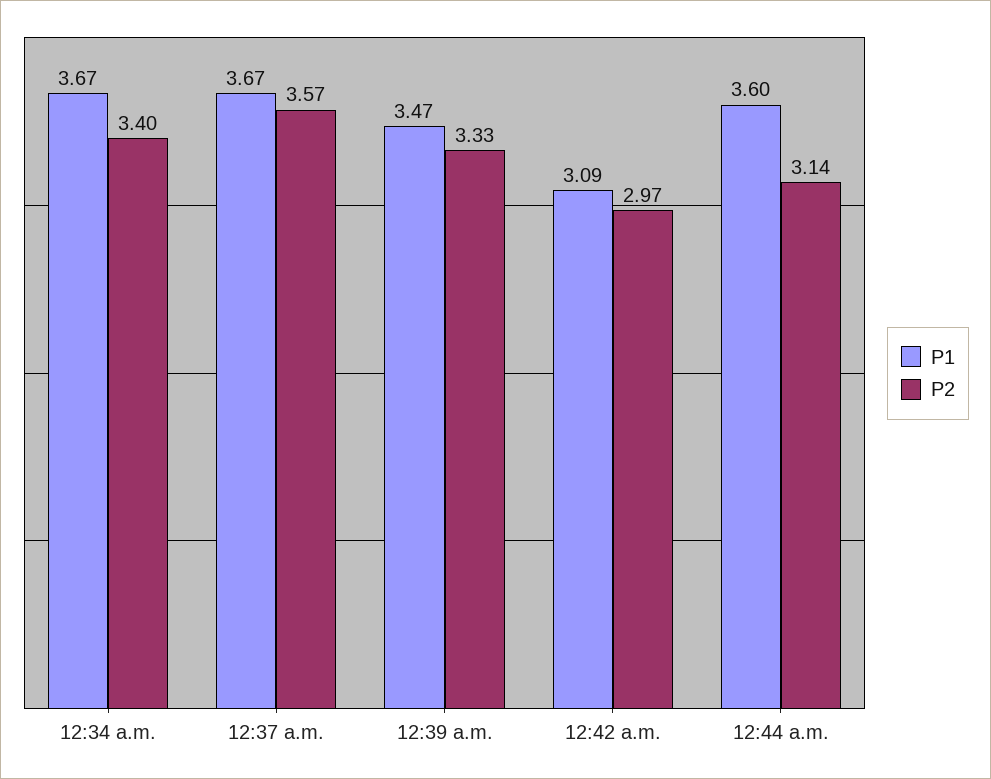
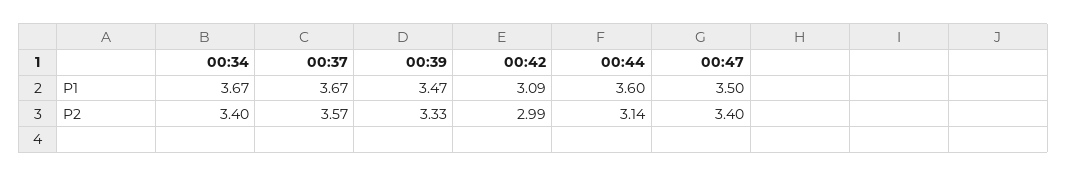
P2, 12:42 a.m.: 2.97 -> 2.99
P1, 00:47: none -> 3.5
P2, 00:47: none -> 3.4

